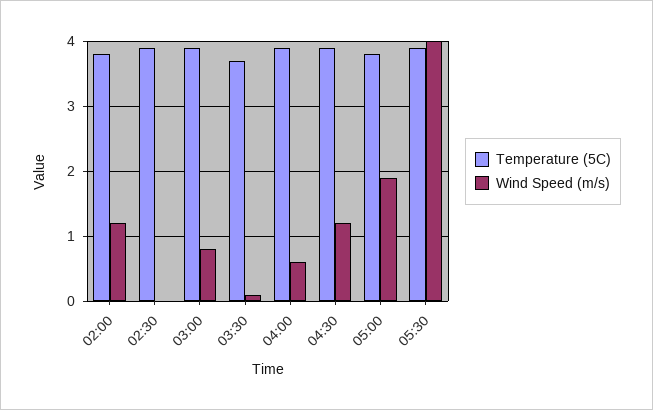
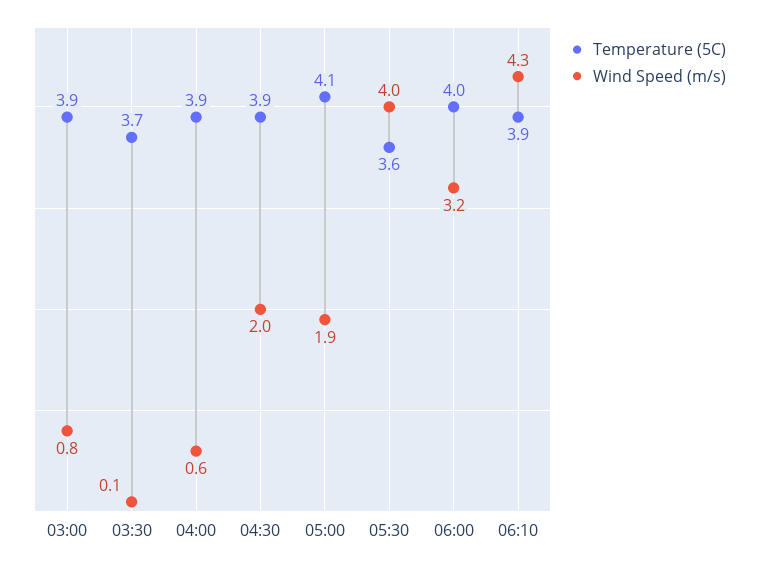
Temperature (5C), 02:00: 3.8 -> none
Wind Speed (m/s), 02:00: 1.2 -> none
Temperature (5C), 02:30: 3.9 -> none
Wind Speed (m/s), 02:30: 0 -> none
Wind Speed (m/s), 04:30: 1.2 -> 2
Temperature (5C), 05:00: 3.8 -> 4.1
Temperature (5C), 05:30: 3.9 -> 3.6
Temperature (5C), 06:00: none -> 4
Wind Speed (m/s), 06:00: none -> 3.2
Temperature (5C), 06:10: none -> 3.9
Wind Speed (m/s), 06:10: none -> 4.3

